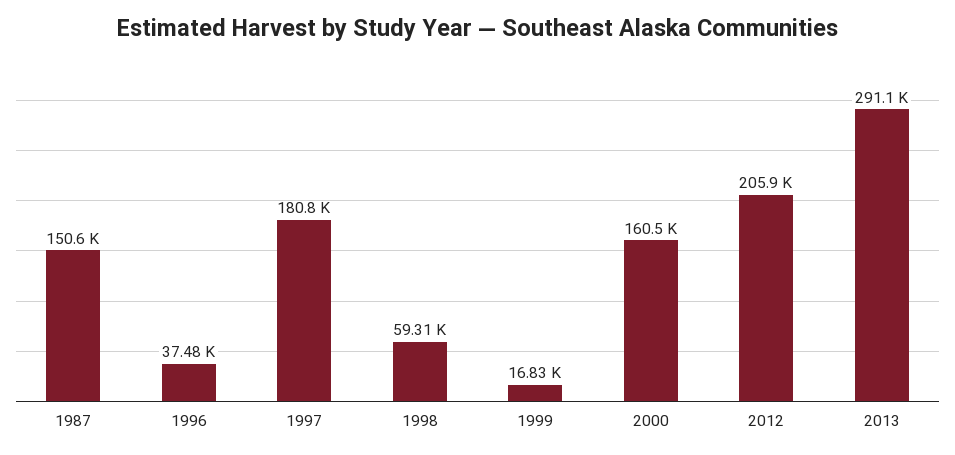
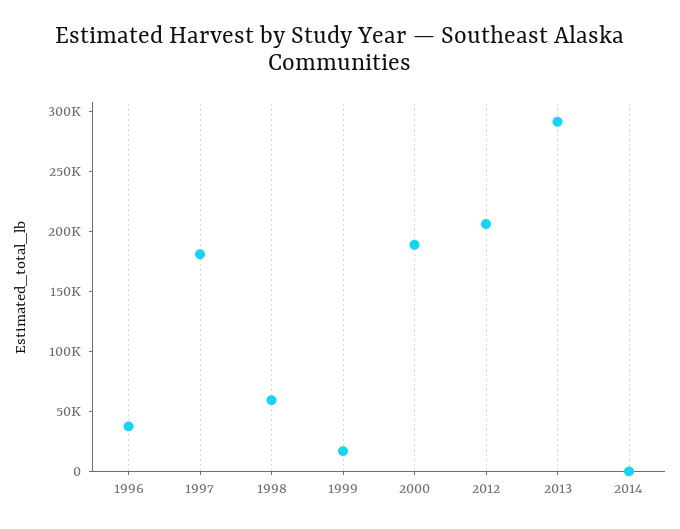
1987: 150600 -> none
2000: 160500 -> 190000
2014: none -> 0

